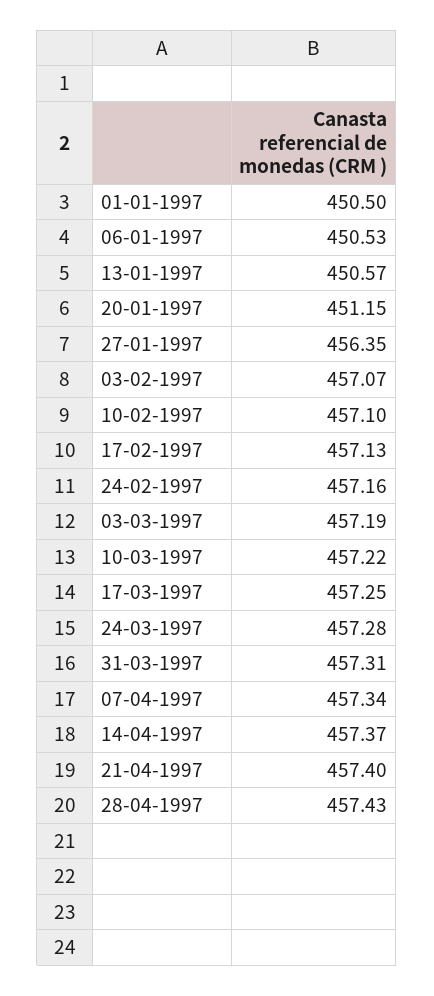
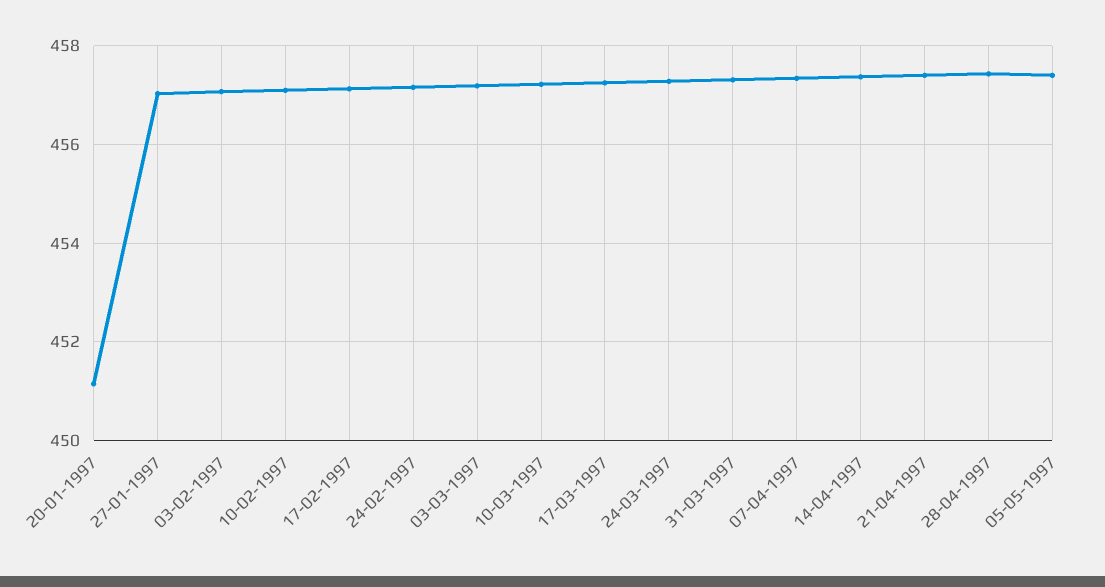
01-01-1997: 450.5 -> none
06-01-1997: 450.53 -> none
13-01-1997: 450.57 -> none
27-01-1997: 456.35 -> 457
05-05-1997: none -> 457.4

